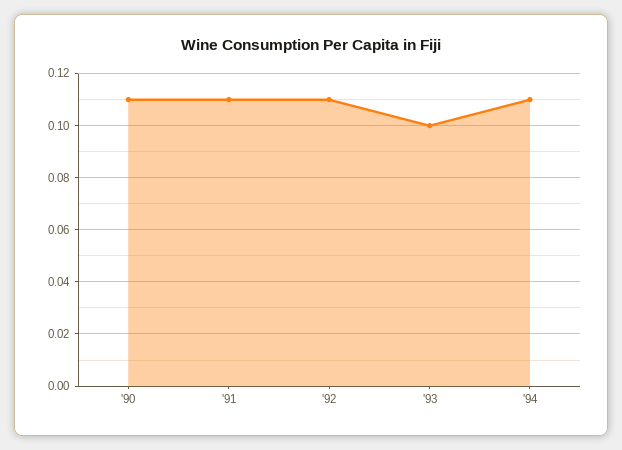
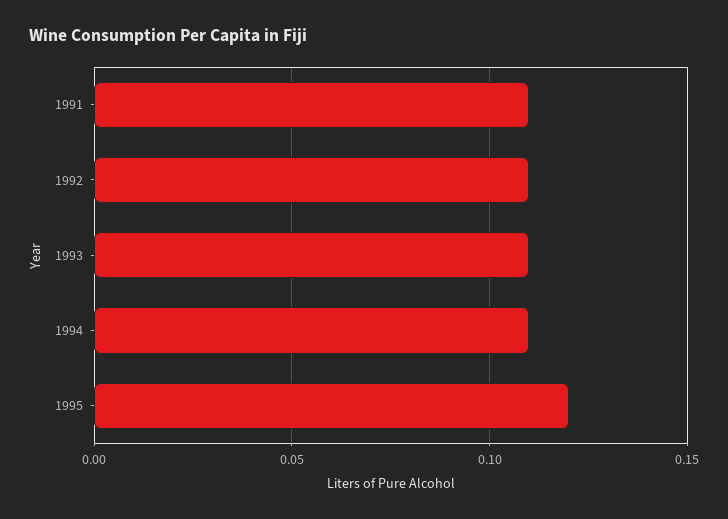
'90: 0.11 -> none
'93: 0.1 -> 0.11
1995: none -> 0.12

